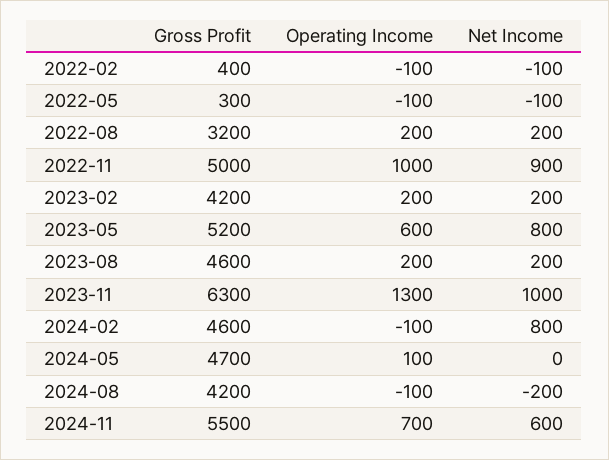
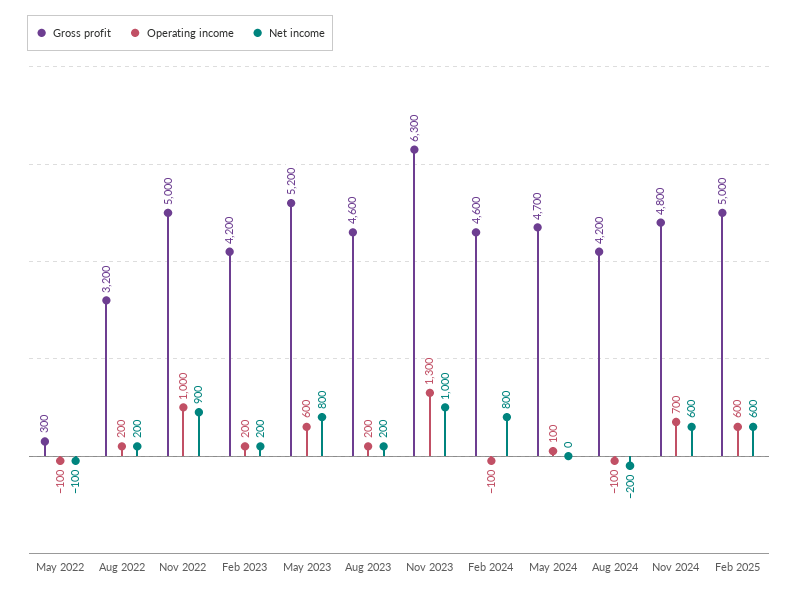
Gross Profit, 2022-02: 400 -> none
Operating Income, 2022-02: -100 -> none
Net Income, 2022-02: -100 -> none
Gross Profit, 2024-11: 5500 -> 4800
Gross Profit, Feb 2025: none -> 5000
Operating Income, Feb 2025: none -> 600
Net Income, Feb 2025: none -> 600

